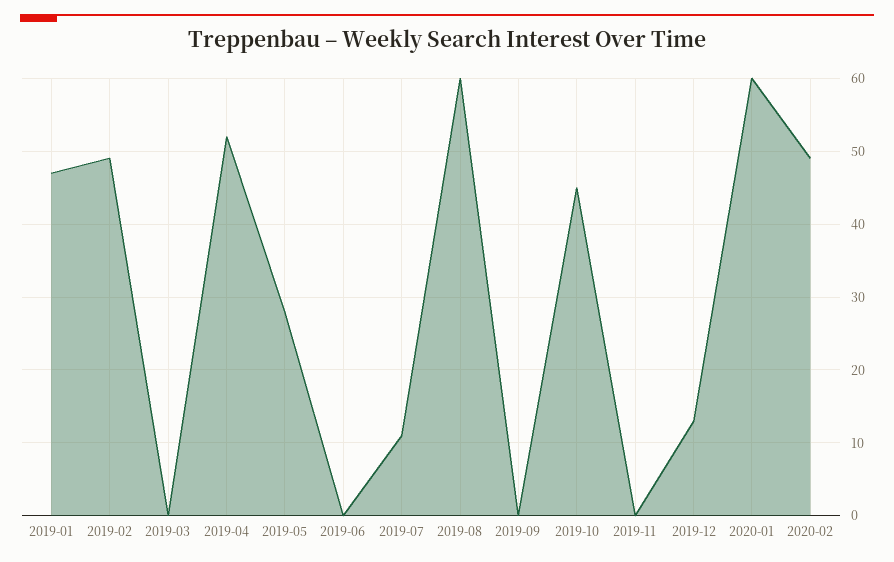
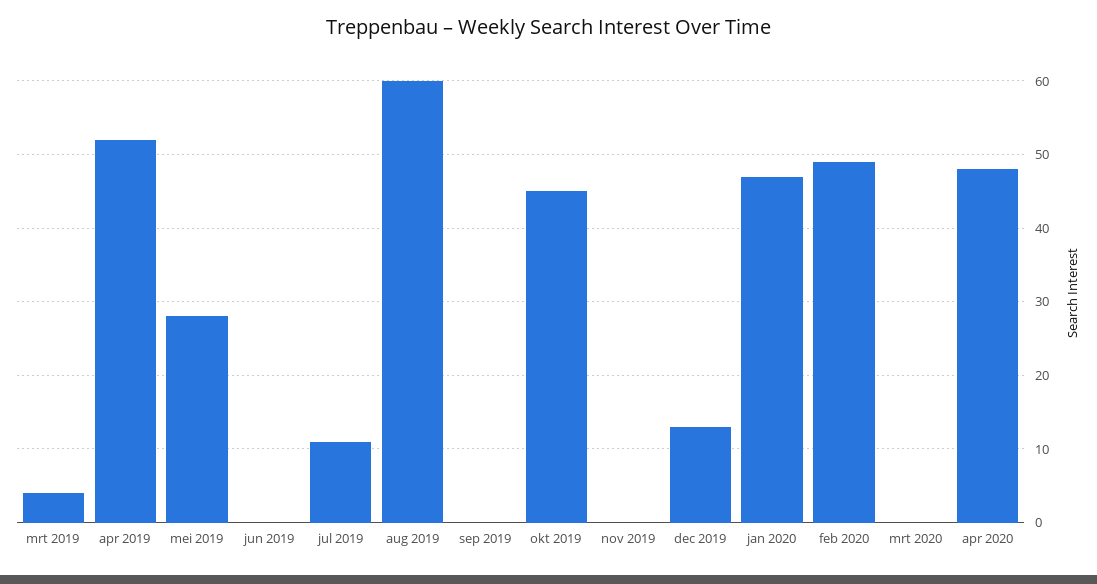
2019-01: 47 -> none
2019-02: 49 -> none
2019-03: 0 -> 4
2020-01: 60 -> 47
mrt 2020: none -> 0
apr 2020: none -> 48

